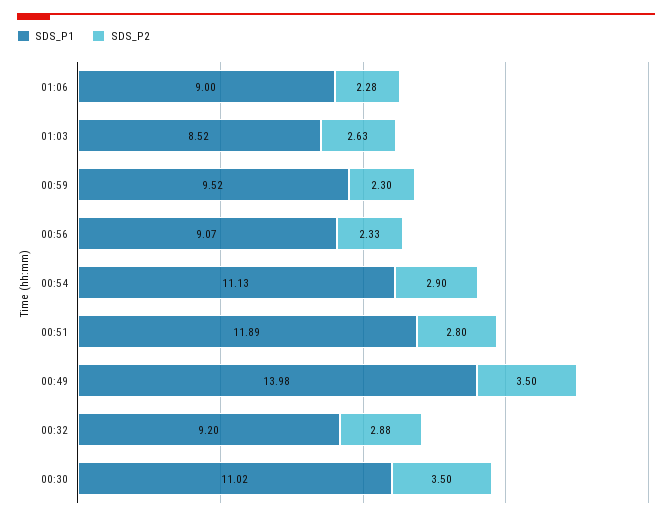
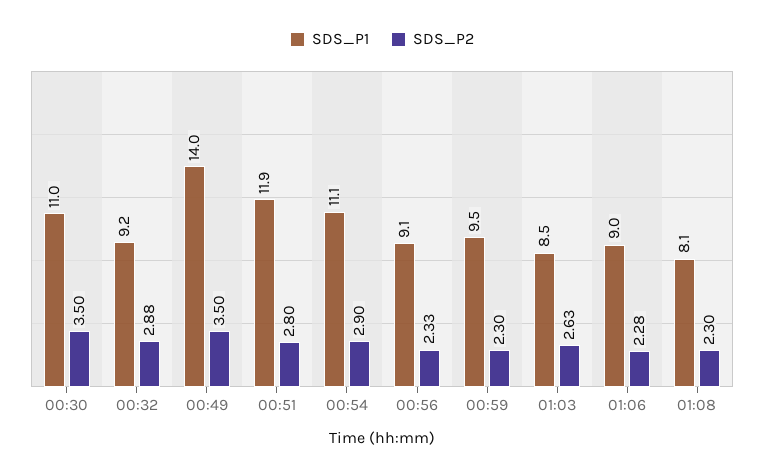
SDS_P1, 01:08: none -> 8.1
SDS_P2, 01:08: none -> 2.3

